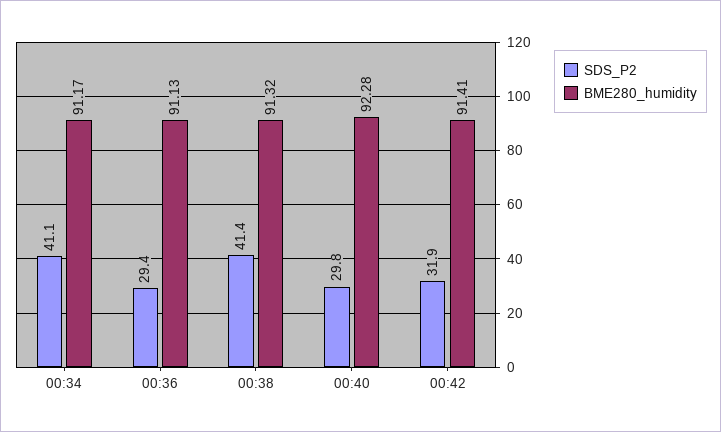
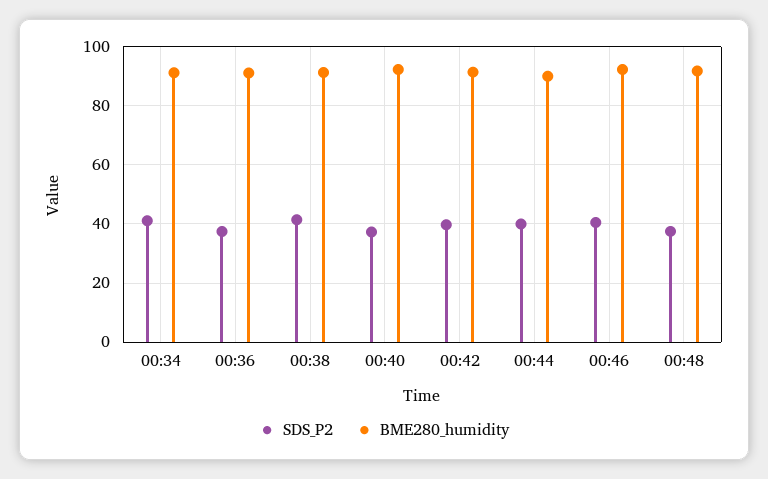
SDS_P2, 00:36: 29.4 -> 37.5
SDS_P2, 00:40: 29.8 -> 37.5
SDS_P2, 00:42: 31.9 -> 40
SDS_P2, 00:44: none -> 40
BME280_humidity, 00:44: none -> 90
SDS_P2, 00:46: none -> 40
BME280_humidity, 00:46: none -> 92.5
SDS_P2, 00:48: none -> 37.5
BME280_humidity, 00:48: none -> 92.5

